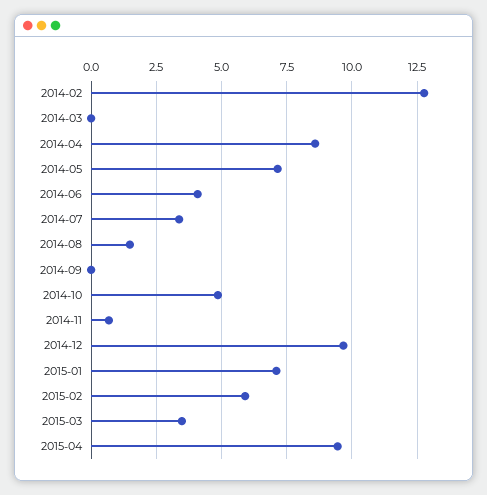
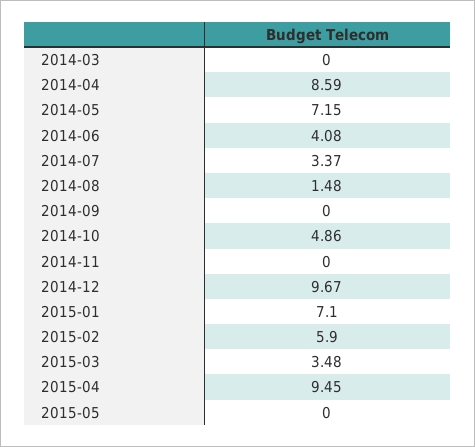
2014-02: 12.75 -> none
2014-11: 0.75 -> 0
2015-05: none -> 0

